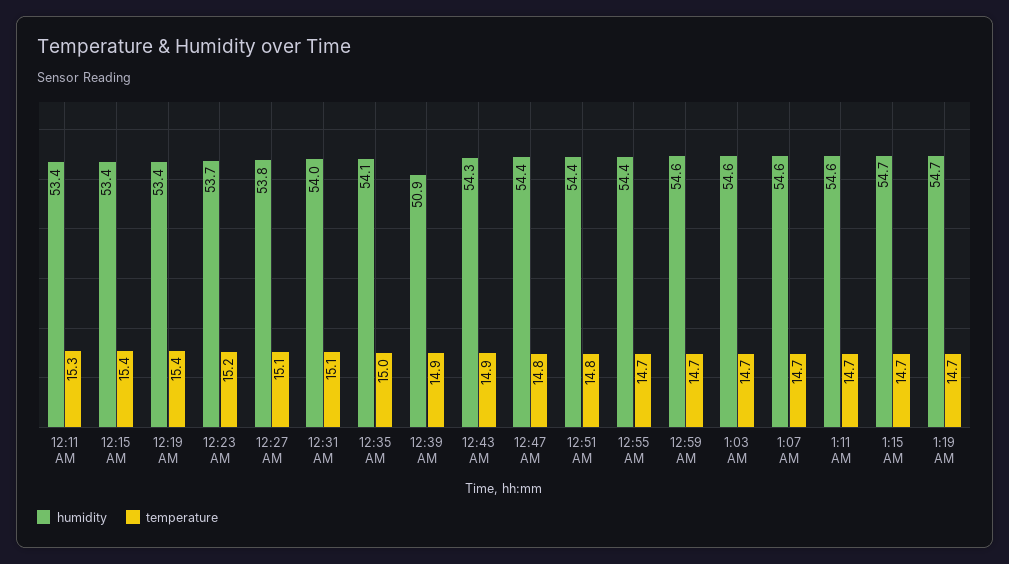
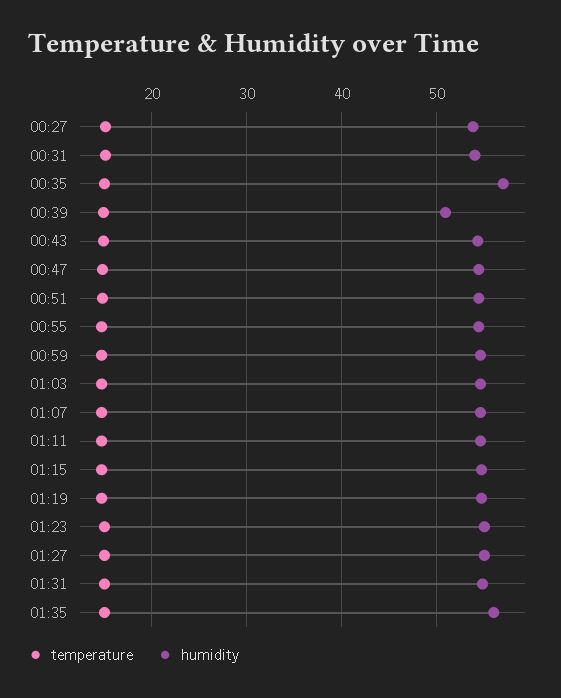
humidity, 12:11 AM: 53.4 -> none
temperature, 12:11 AM: 15.3 -> none
humidity, 12:15 AM: 53.4 -> none
temperature, 12:15 AM: 15.4 -> none
humidity, 12:19 AM: 53.4 -> none
temperature, 12:19 AM: 15.4 -> none
humidity, 12:23 AM: 53.7 -> none
temperature, 12:23 AM: 15.2 -> none
humidity, 12:35 AM: 54.1 -> 57
temperature, 01:23: none -> 15
humidity, 01:23: none -> 55
temperature, 01:27: none -> 15
humidity, 01:27: none -> 55
temperature, 01:31: none -> 15
humidity, 01:31: none -> 55
temperature, 01:35: none -> 15
humidity, 01:35: none -> 56

